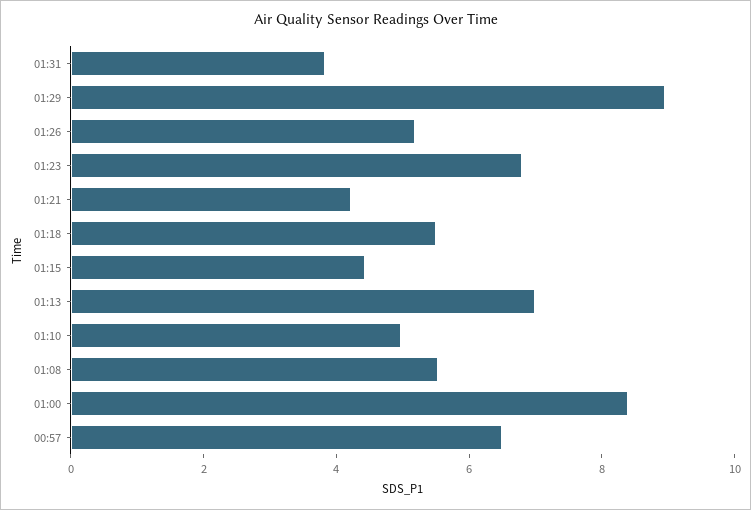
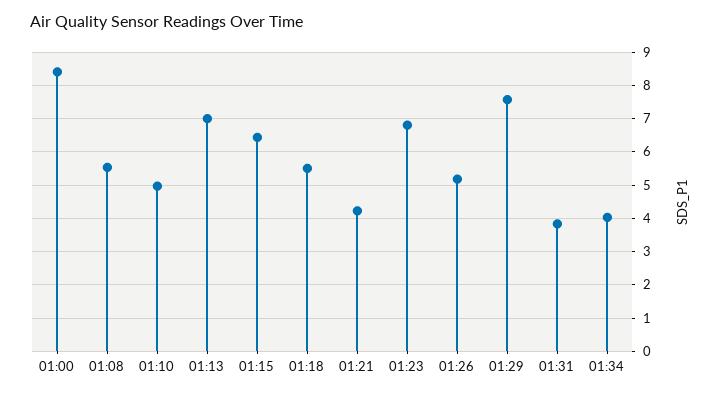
01:29: 9 -> 7.6
01:15: 4.5 -> 6.4
00:57: 6.5 -> none
01:34: none -> 4

